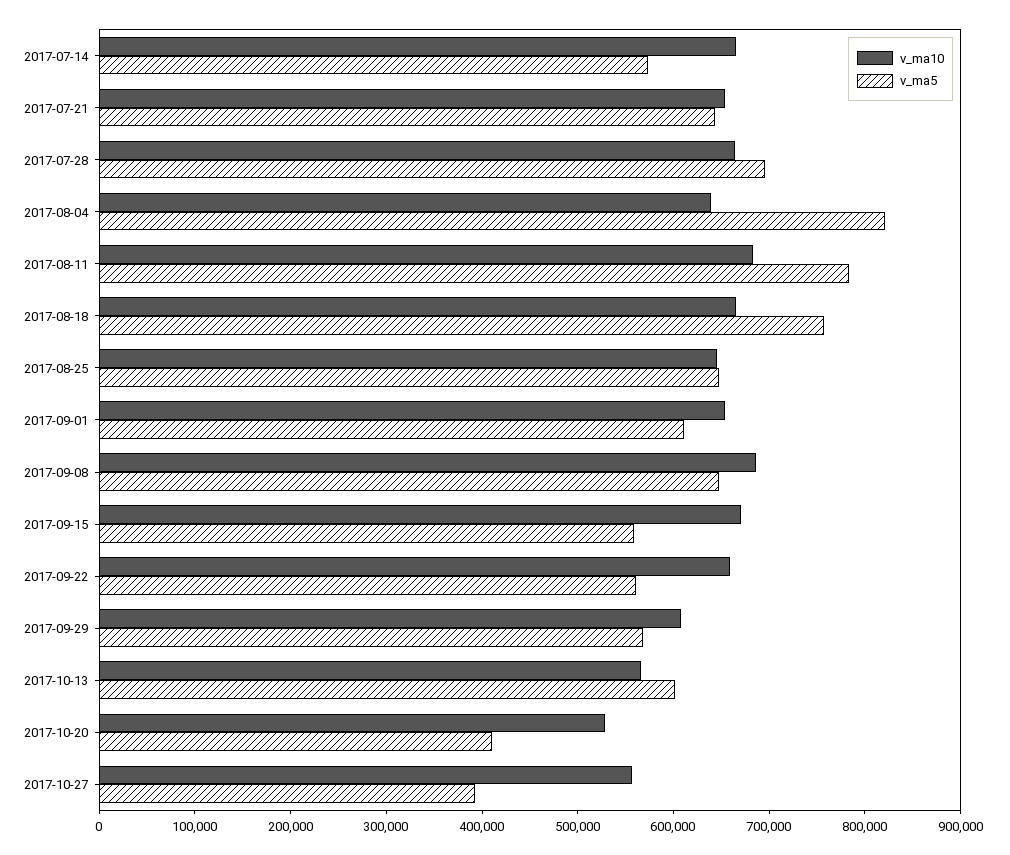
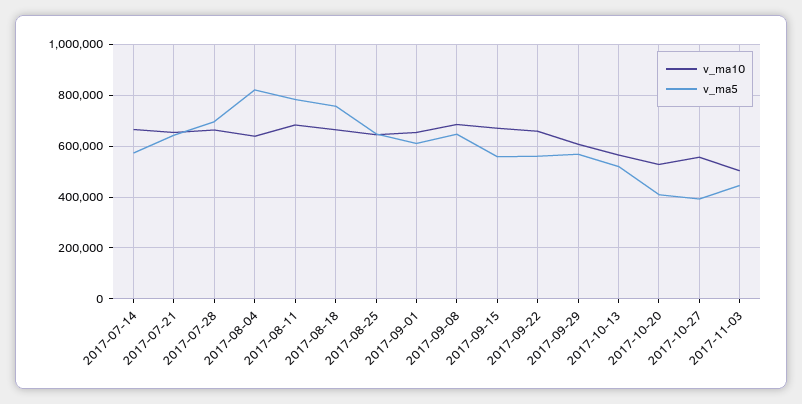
v_ma5, 2017-10-13: 600000 -> 525000
v_ma10, 2017-11-03: none -> 500000
v_ma5, 2017-11-03: none -> 450000

